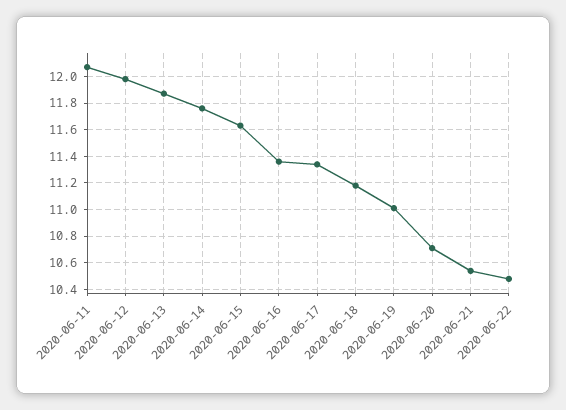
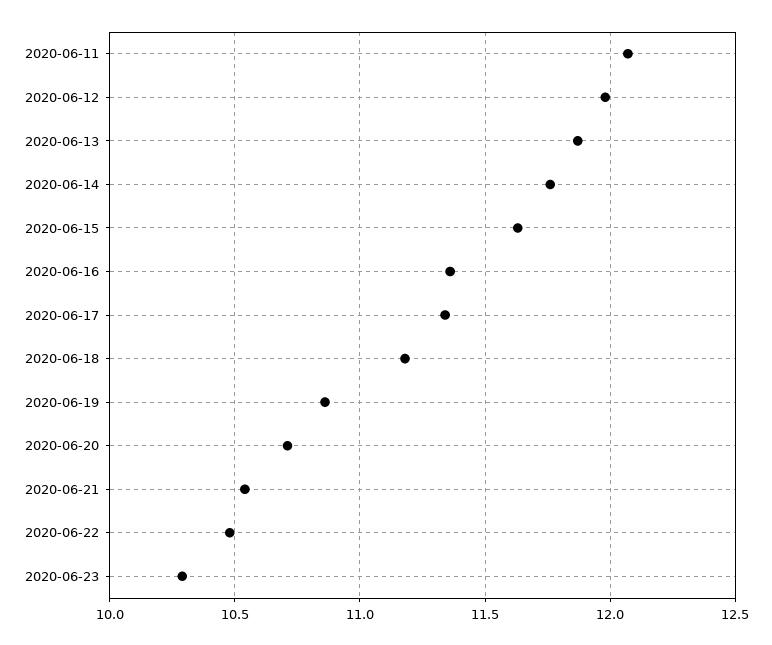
2020-06-19: 11 -> 10.85
2020-06-23: none -> 10.3

